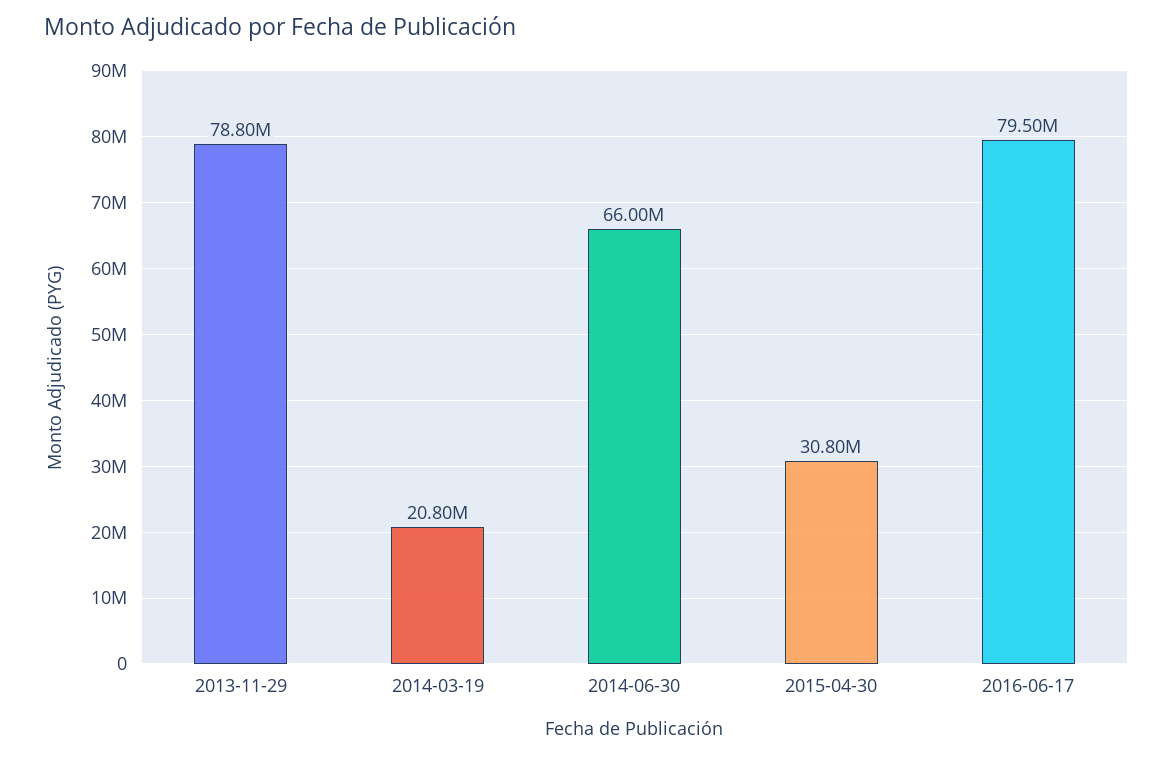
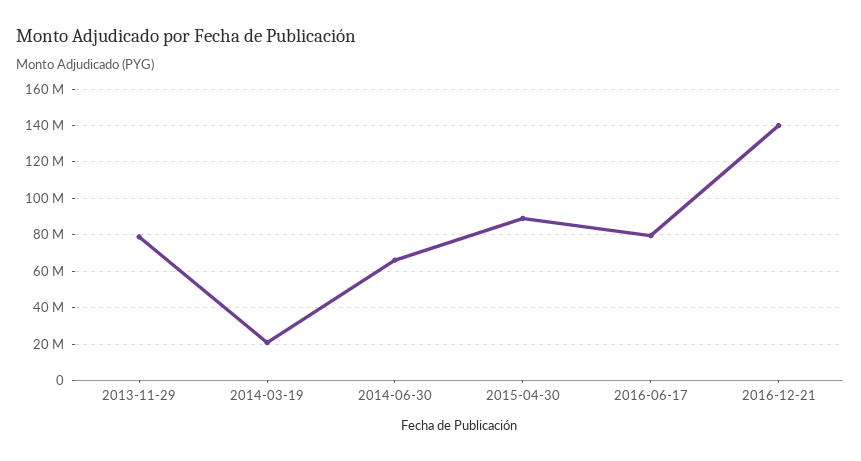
2015-04-30: 30800000 -> 90000000
2016-12-21: none -> 140000000

